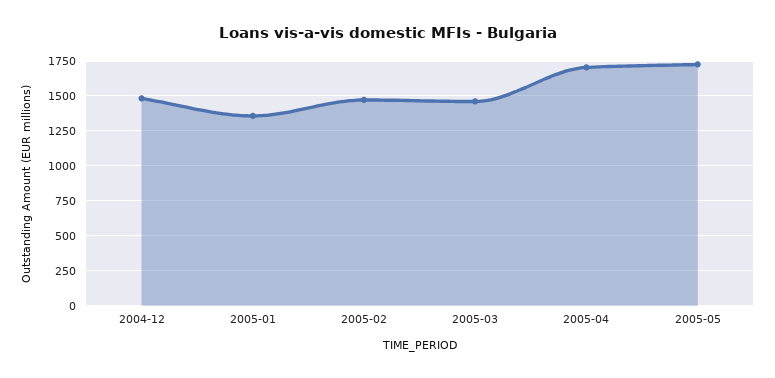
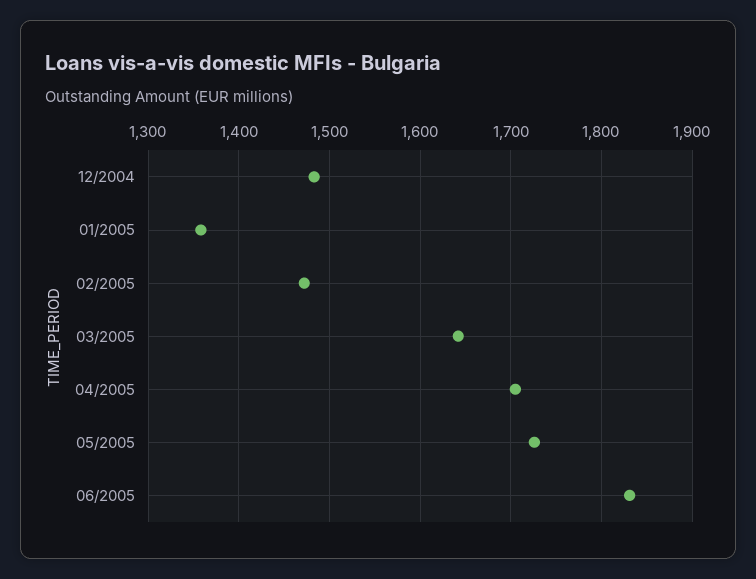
2005-03: 1450 -> 1640
06/2005: none -> 1830

